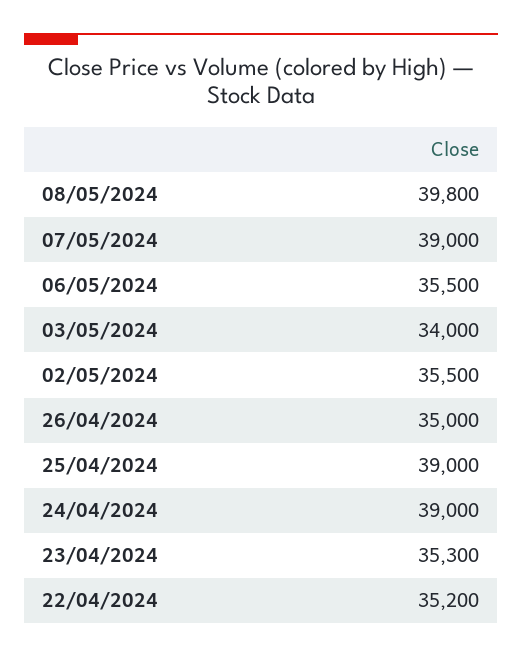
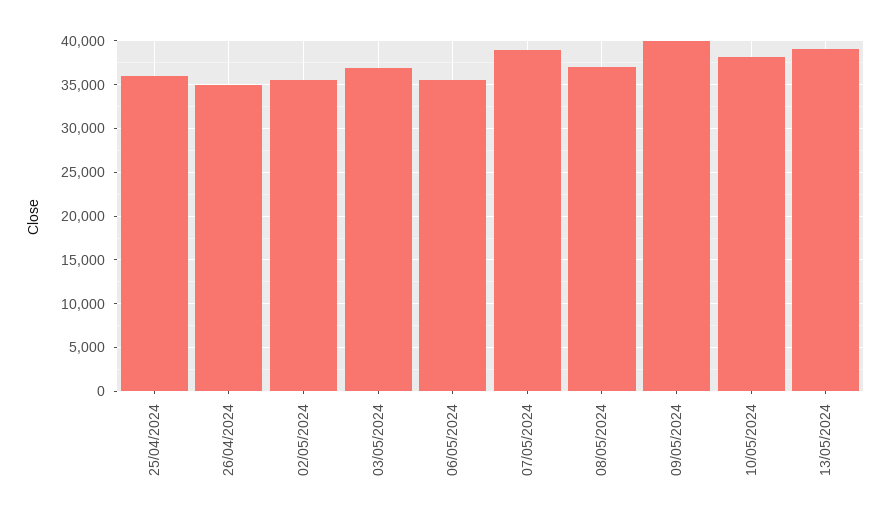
08/05/2024: 39800 -> 37000
03/05/2024: 34000 -> 37000
25/04/2024: 39000 -> 36000
24/04/2024: 39000 -> none
23/04/2024: 35300 -> none
22/04/2024: 35200 -> none
09/05/2024: none -> 40000
10/05/2024: none -> 38000
13/05/2024: none -> 39000

